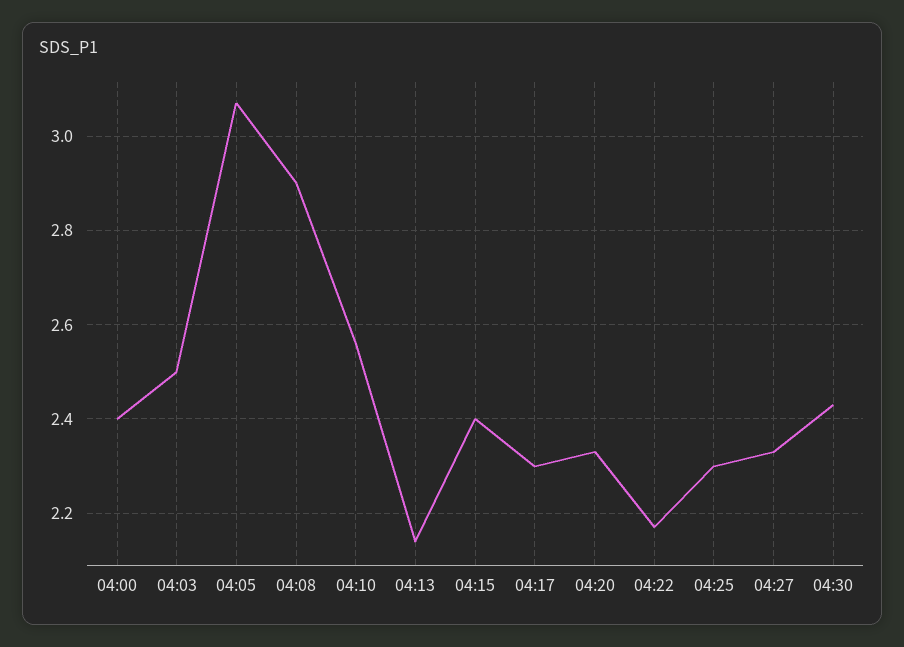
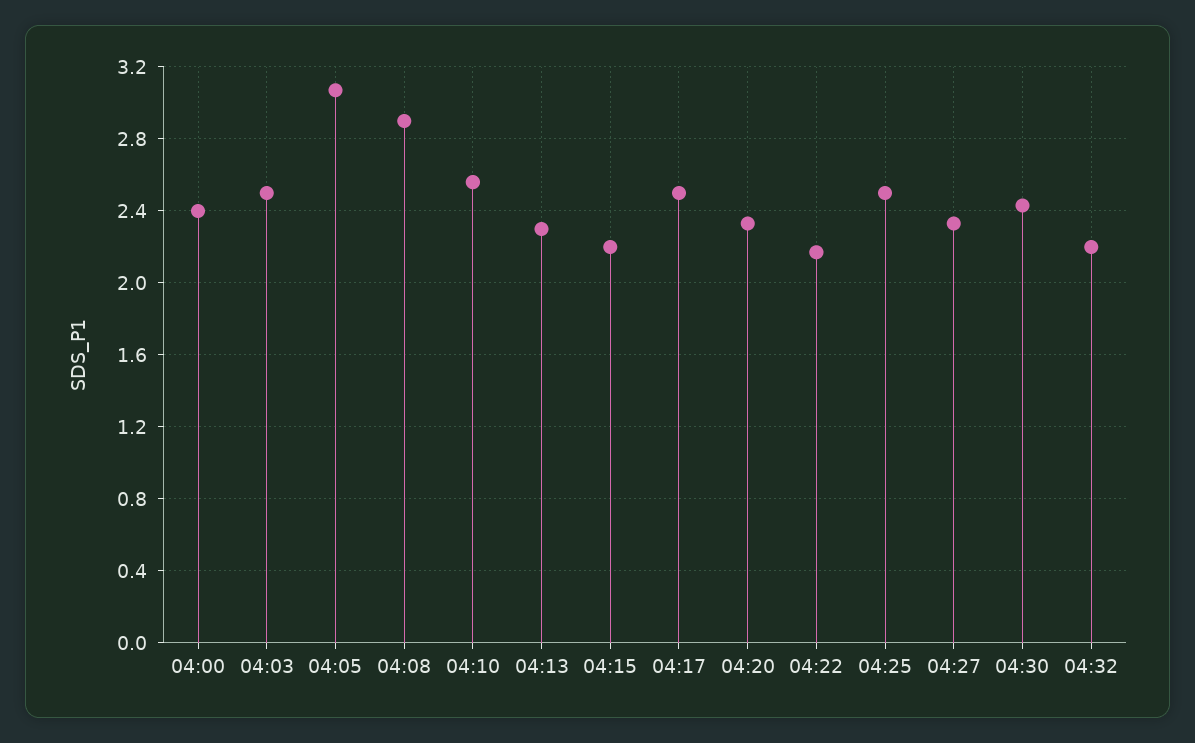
04:13: 2.15 -> 2.3
04:15: 2.4 -> 2.2
04:17: 2.3 -> 2.5
04:25: 2.3 -> 2.5
04:32: none -> 2.2

